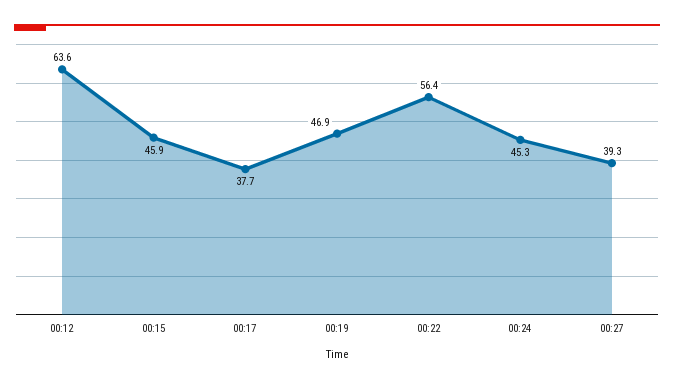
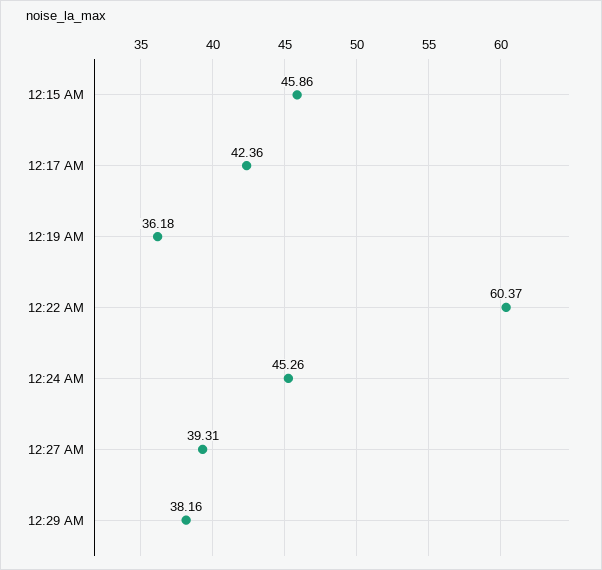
00:12: 63.6 -> none
00:17: 37.7 -> 42.36
00:19: 46.9 -> 36.18
00:22: 56.4 -> 60.37
12:29 AM: none -> 38.16

